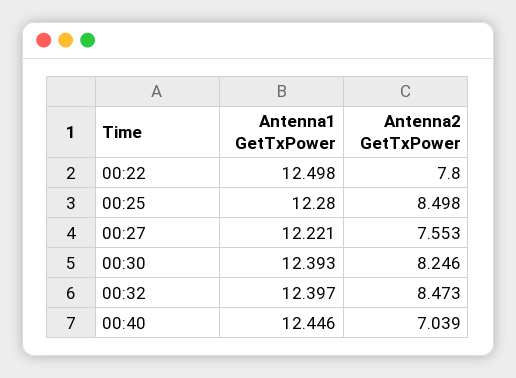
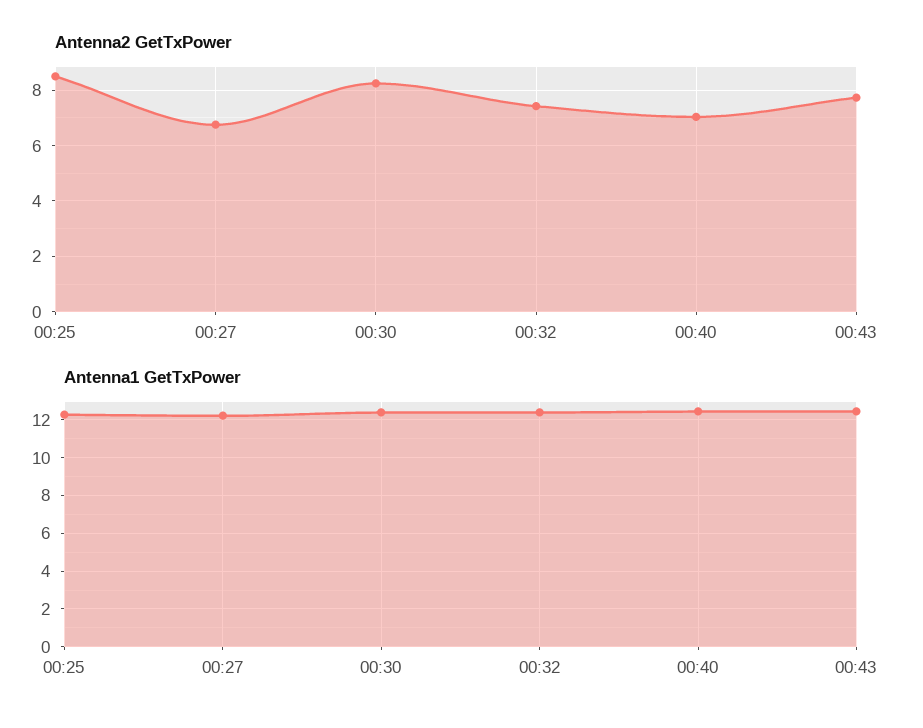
Antenna1 GetTxPower, 00:22: 12.498 -> none
Antenna2 GetTxPower, 00:22: 7.8 -> none
Antenna2 GetTxPower, 00:27: 7.553 -> 6.75
Antenna2 GetTxPower, 00:32: 8.473 -> 7.5
Antenna2 GetTxPower, 00:43: none -> 7.75
Antenna1 GetTxPower, 00:43: none -> 12.5

